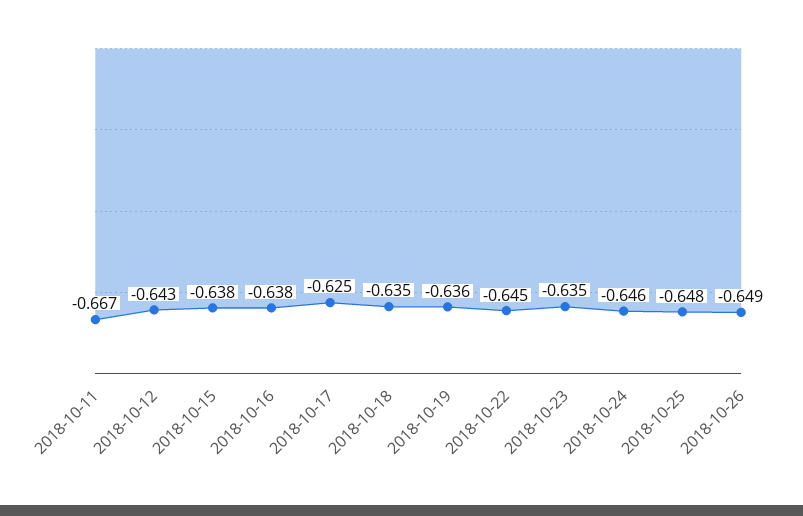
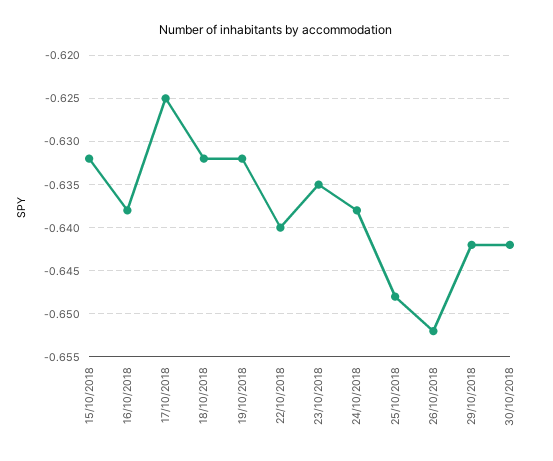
2018-10-11: -0.667 -> none
2018-10-12: -0.643 -> none
2018-10-15: -0.638 -> -0.632
2018-10-18: -0.635 -> -0.632
2018-10-19: -0.636 -> -0.632
2018-10-22: -0.645 -> -0.64
2018-10-24: -0.646 -> -0.638
2018-10-26: -0.649 -> -0.652
29/10/2018: none -> -0.642
30/10/2018: none -> -0.642

